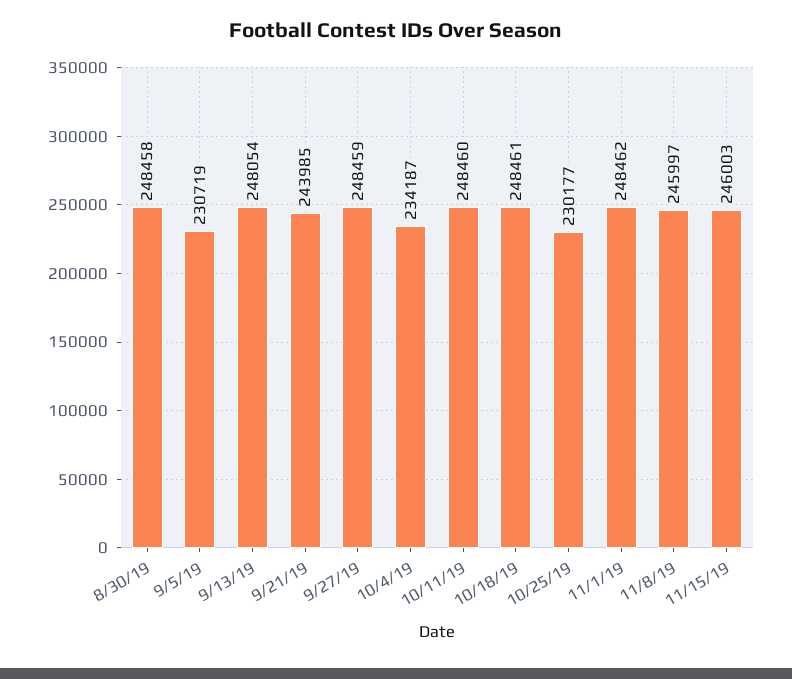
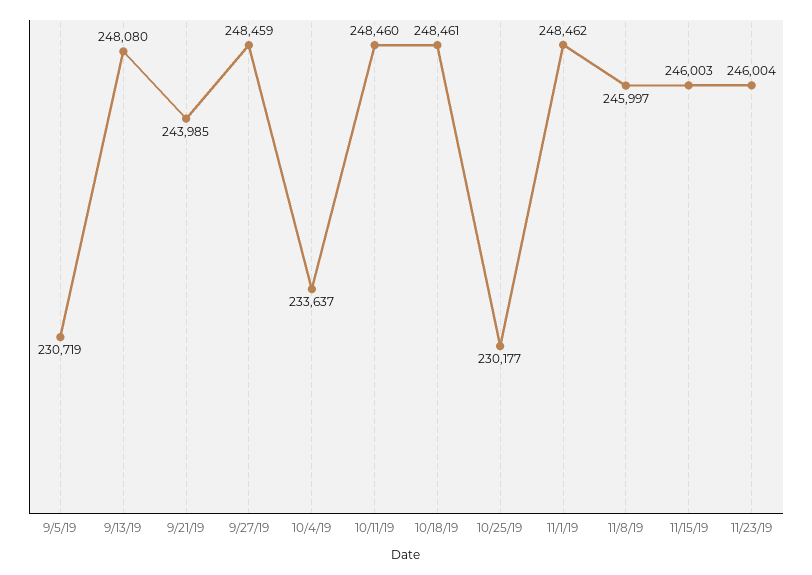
8/30/19: 248458 -> none
9/13/19: 248054 -> 248080
10/4/19: 234187 -> 233637
11/23/19: none -> 246004

